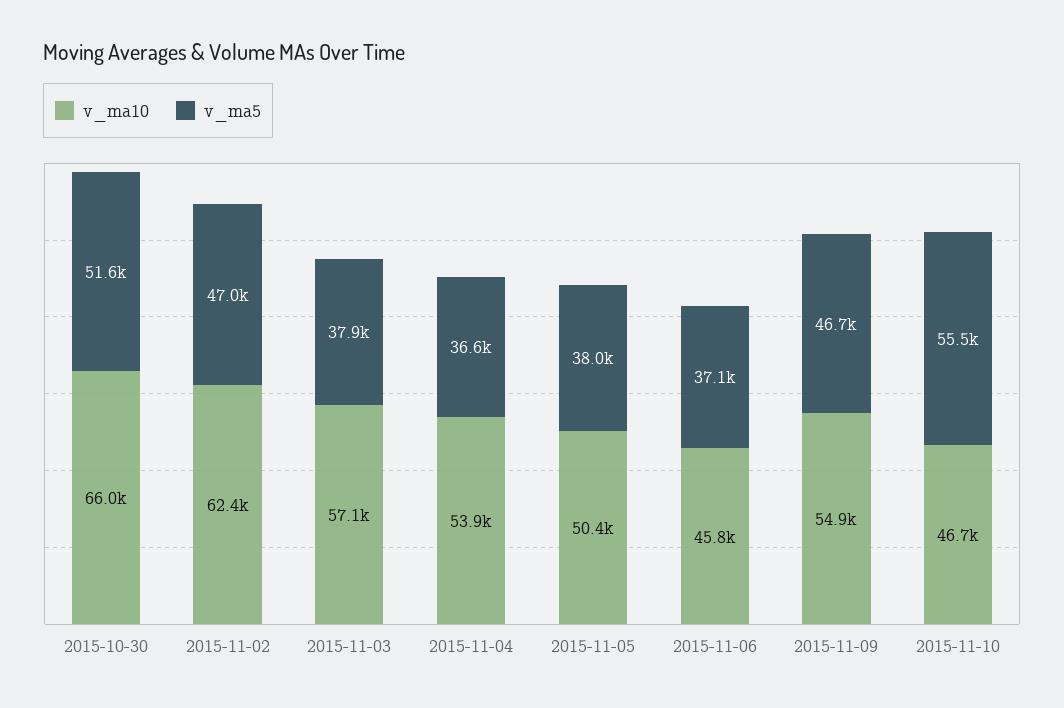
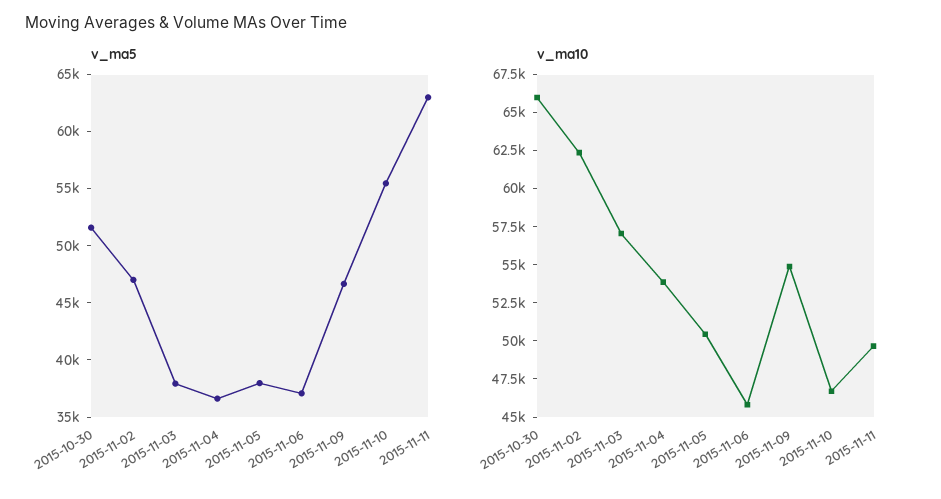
v_ma5, 2015-11-11: none -> 63000
v_ma10, 2015-11-11: none -> 50000

